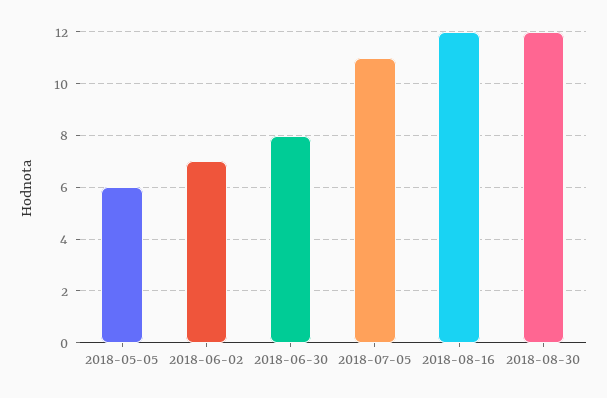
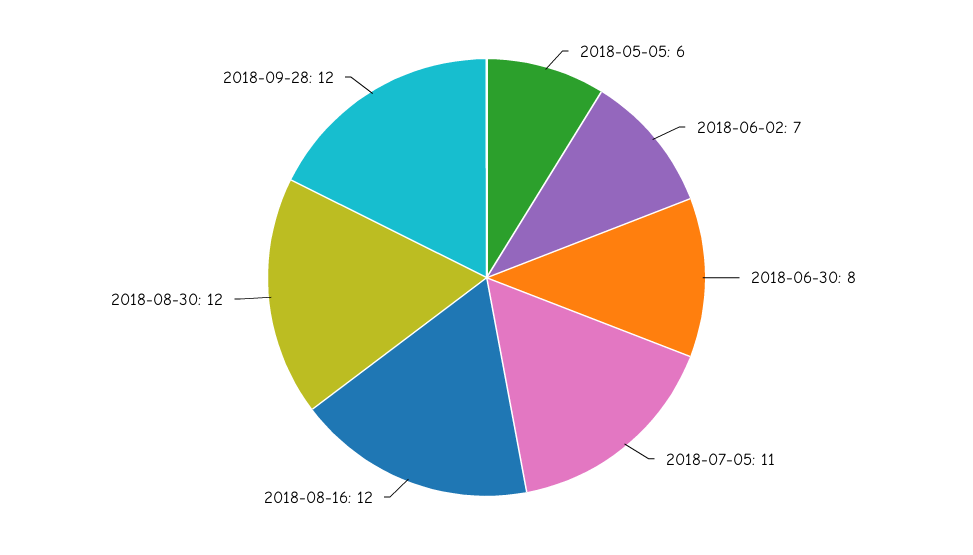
2018-09-28: none -> 12

